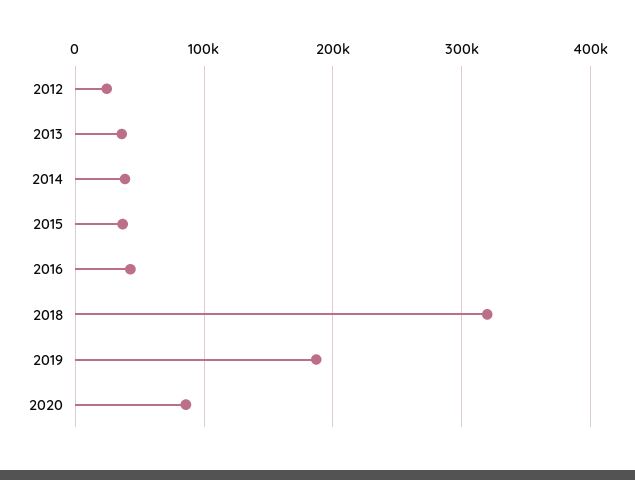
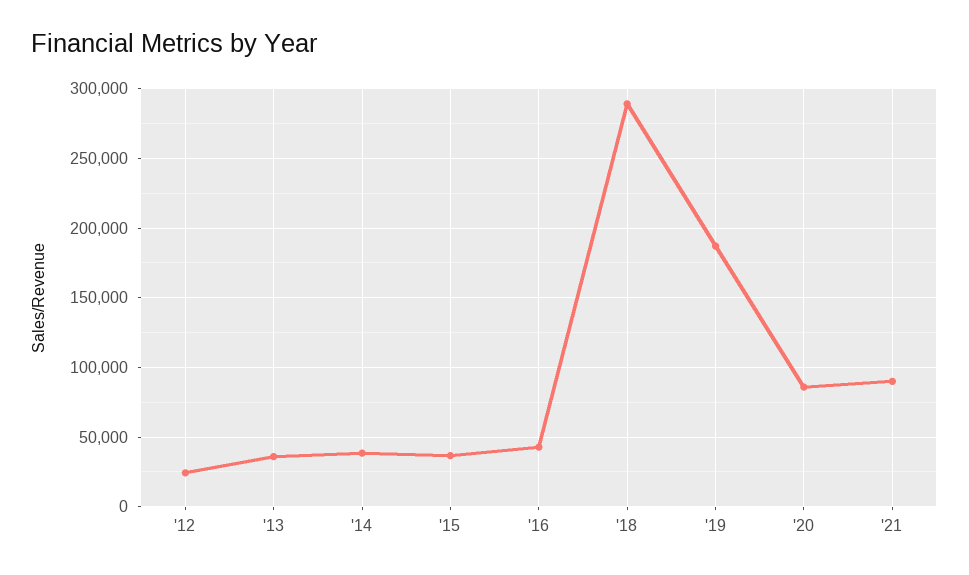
2018: 320000 -> 290000
'21: none -> 90000

